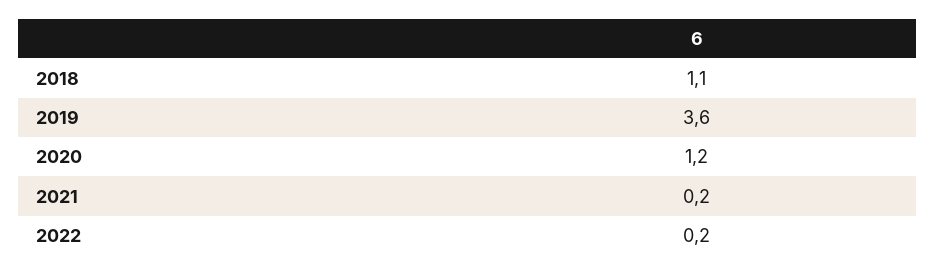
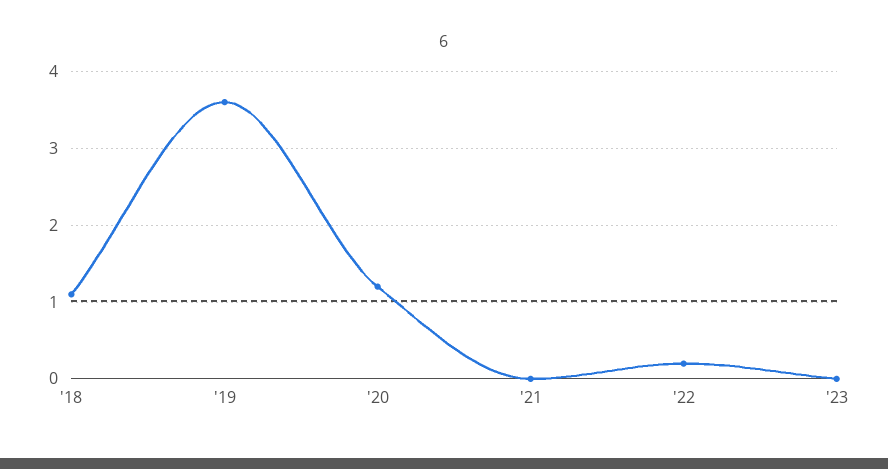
2021: 0.2 -> 0
'23: none -> 0

